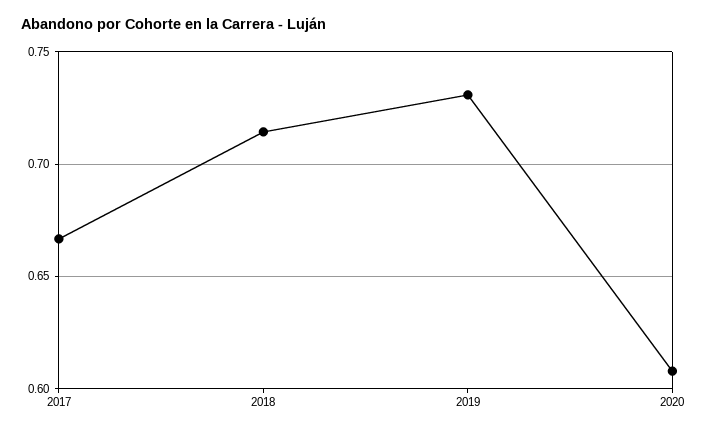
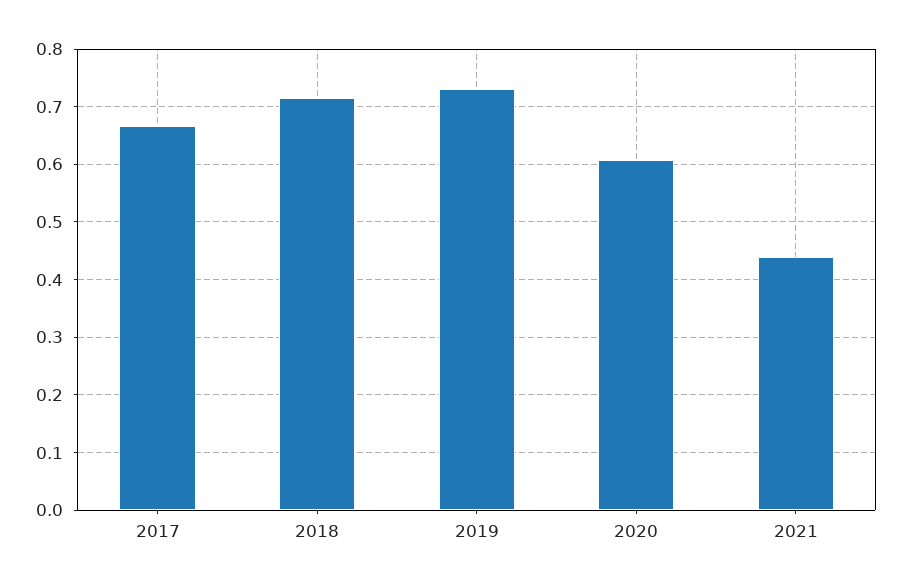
2021: none -> 0.44

